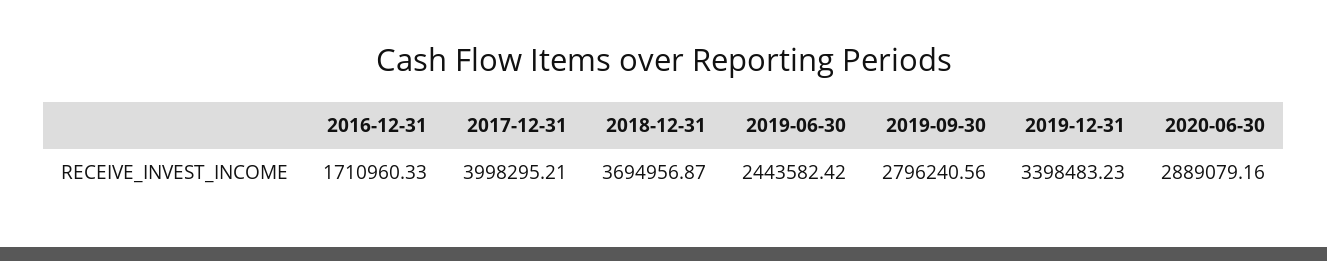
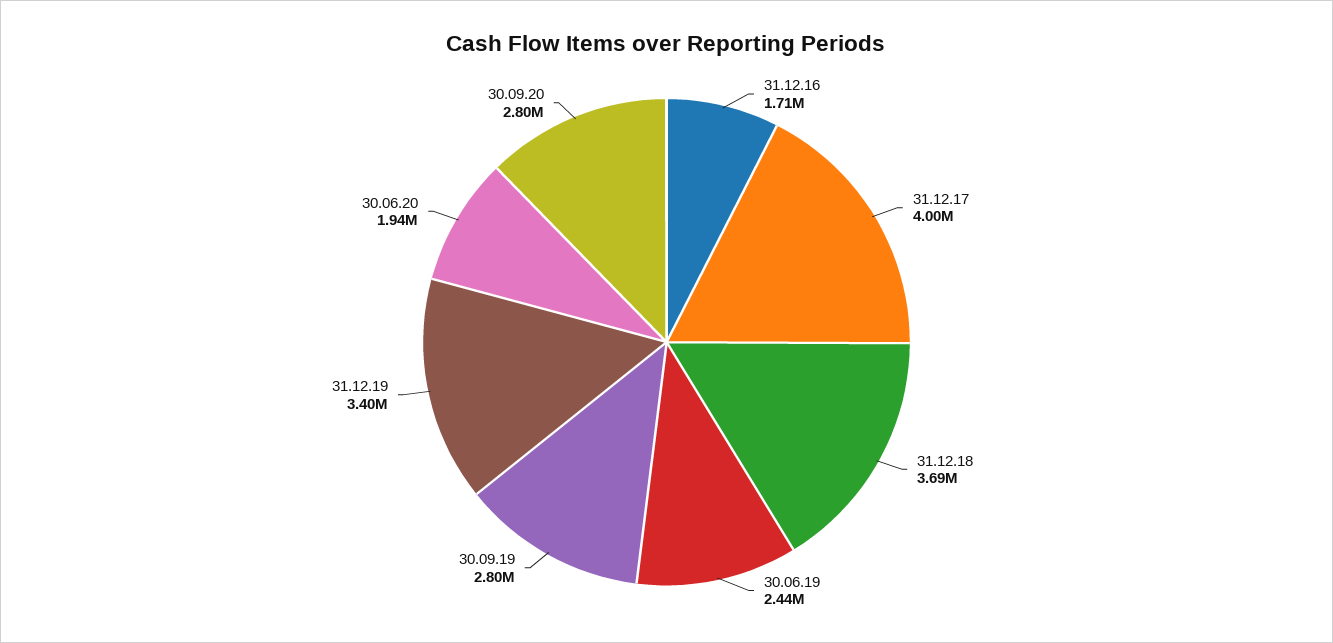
2020-06-30: 2889079.16 -> 1940000
30.09.20: none -> 2800000

